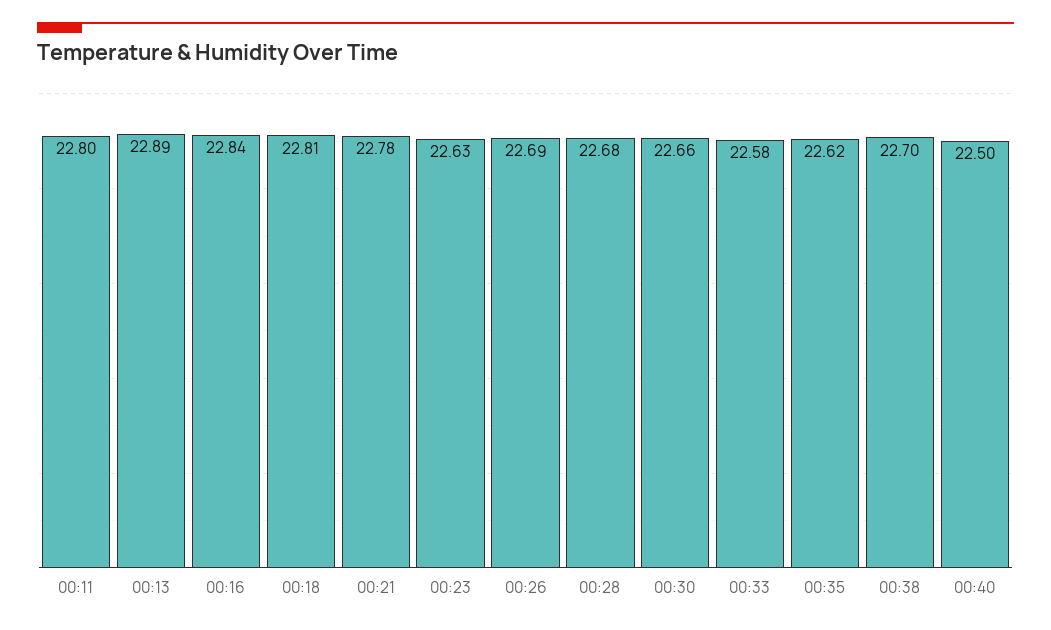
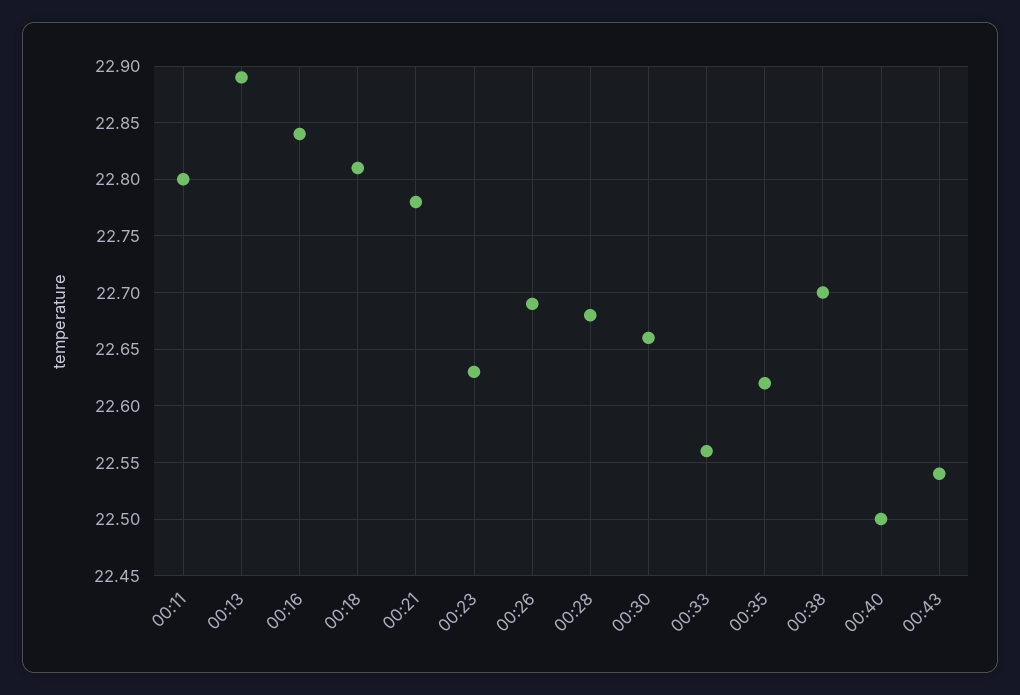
00:33: 22.58 -> 22.56
00:43: none -> 22.54

